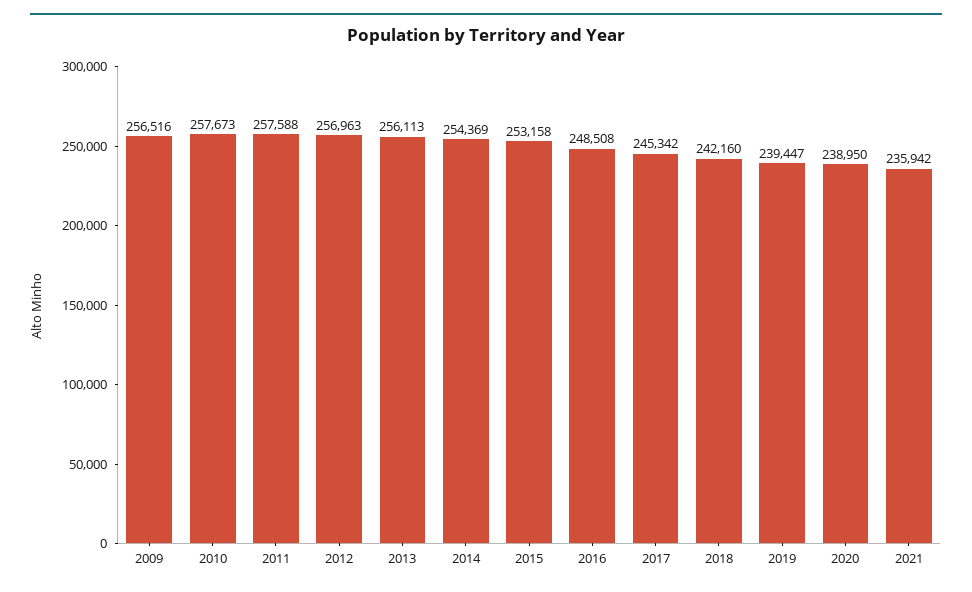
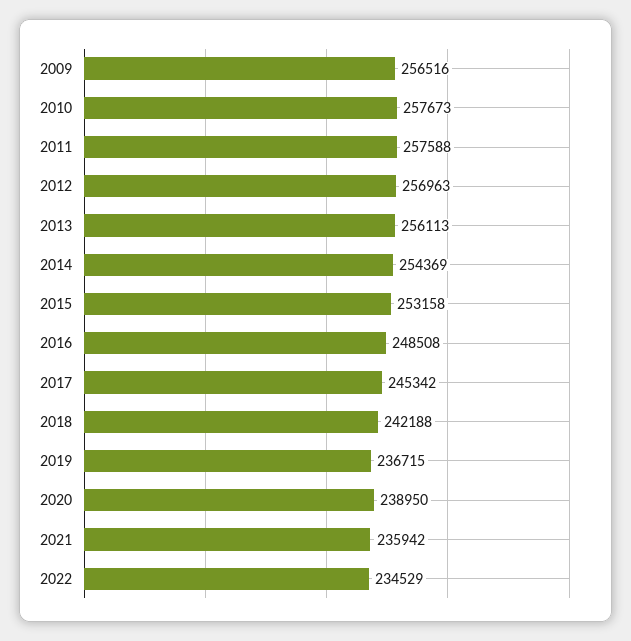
2018: 242160 -> 242188
2019: 239447 -> 236715
2022: none -> 234529

